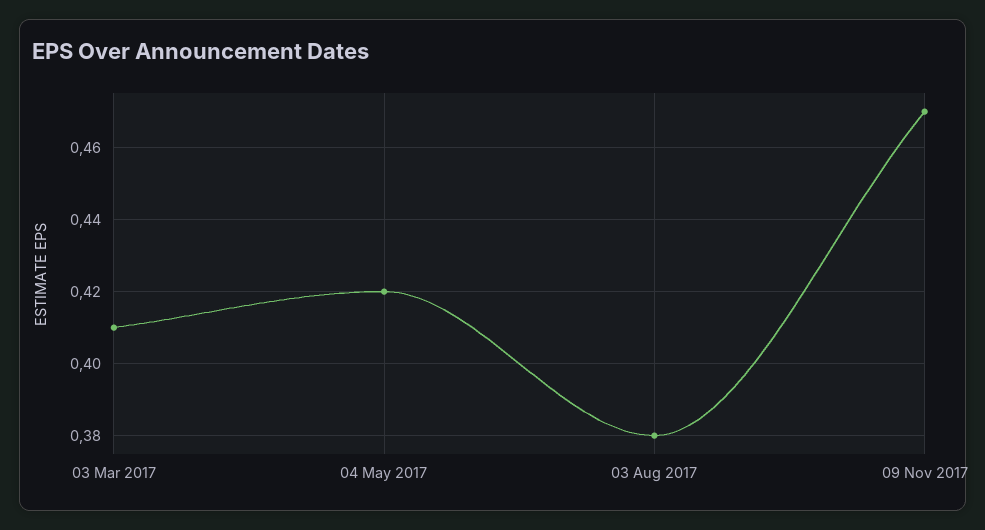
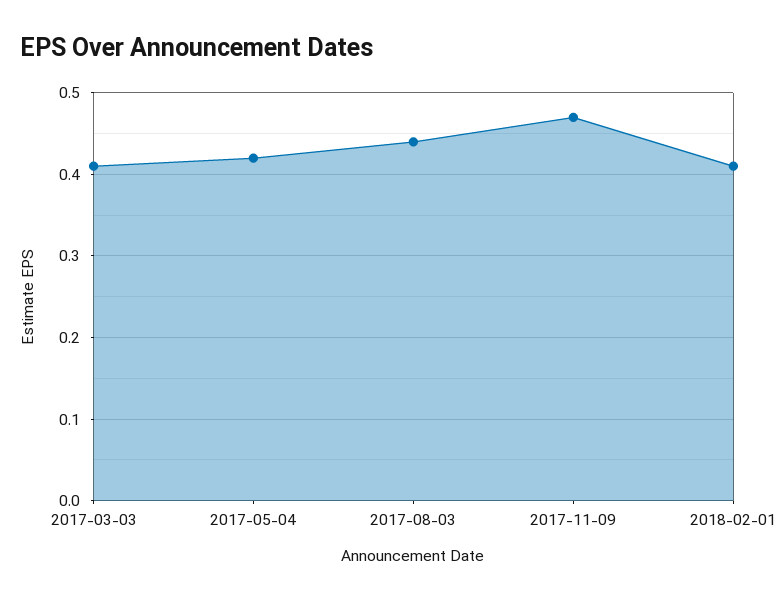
03 Aug 2017: 0.38 -> 0.44
2018-02-01: none -> 0.41

